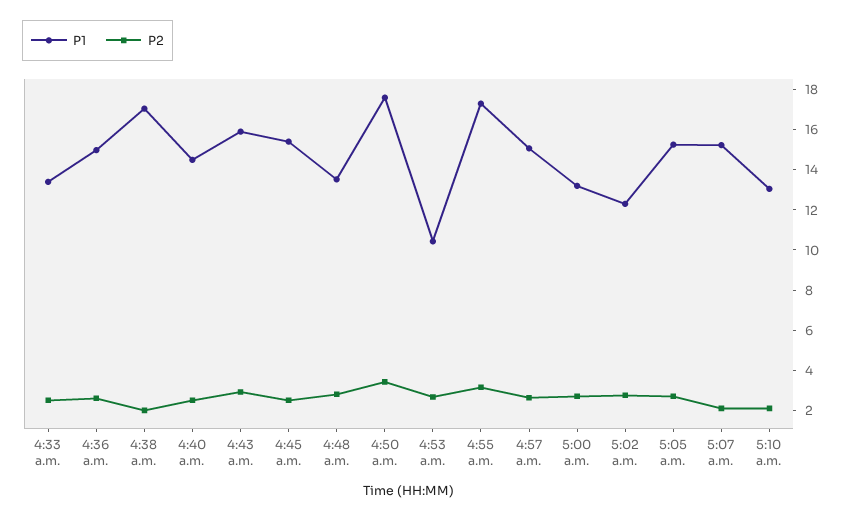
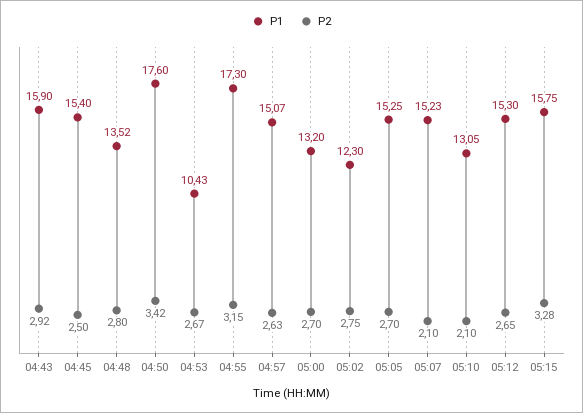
P1, 4:33 a.m.: 13.5 -> none
P2, 4:33 a.m.: 2.5 -> none
P1, 4:36 a.m.: 15 -> none
P2, 4:36 a.m.: 2.5 -> none
P1, 4:38 a.m.: 17 -> none
P2, 4:38 a.m.: 2 -> none
P1, 4:40 a.m.: 14.5 -> none
P2, 4:40 a.m.: 2.5 -> none
P1, 05:12: none -> 15.3
P2, 05:12: none -> 2.65
P1, 05:15: none -> 15.75
P2, 05:15: none -> 3.28

